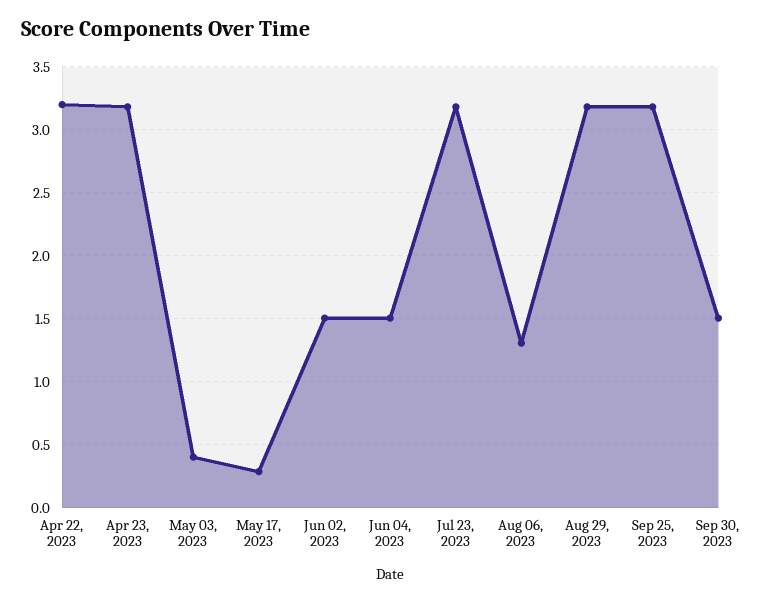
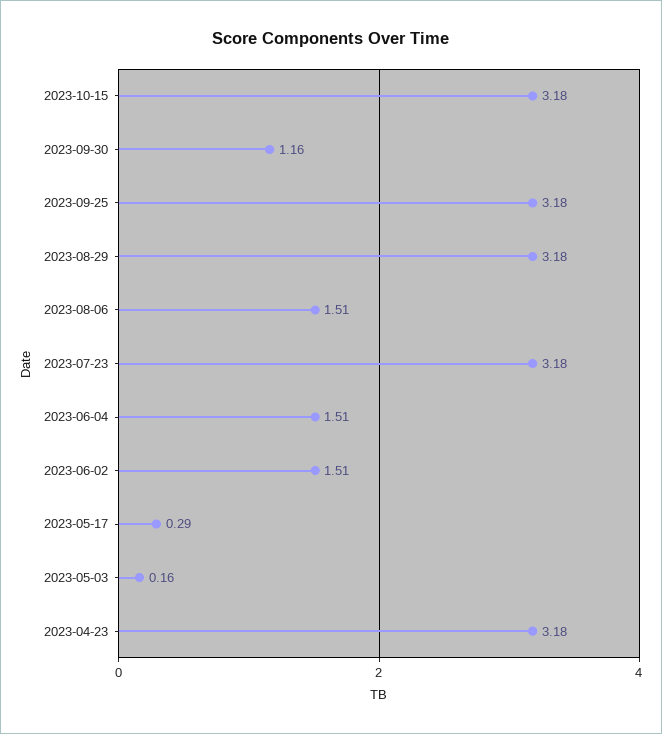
Apr 22, 2023: 3.2 -> none
May 03, 2023: 0.4 -> 0.16
Aug 06, 2023: 1.3 -> 1.51
Sep 30, 2023: 1.5 -> 1.16
2023-10-15: none -> 3.18

